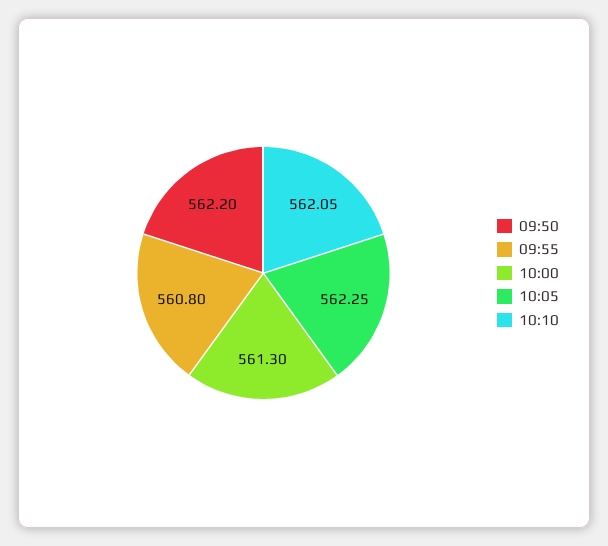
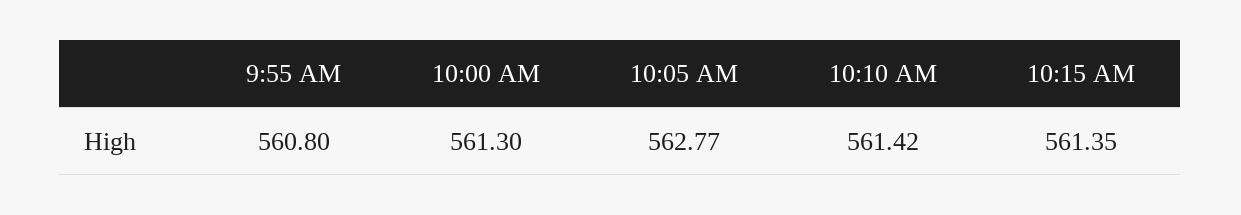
09:50: 562.2 -> none
10:05: 562.25 -> 562.77
10:10: 562.05 -> 561.42
10:15 AM: none -> 561.35

